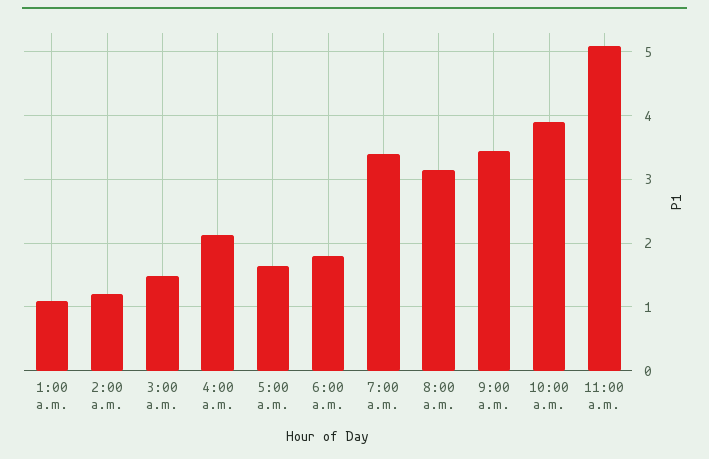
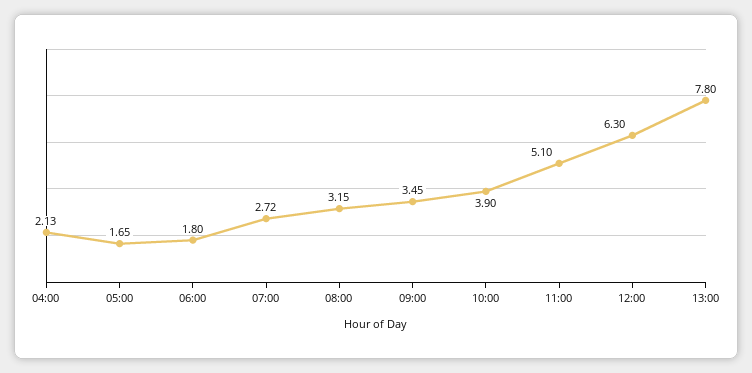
1:00 a.m.: 1.1 -> none
2:00 a.m.: 1.2 -> none
3:00 a.m.: 1.5 -> none
7:00 a.m.: 3.4 -> 2.72
12:00: none -> 6.3
13:00: none -> 7.8

